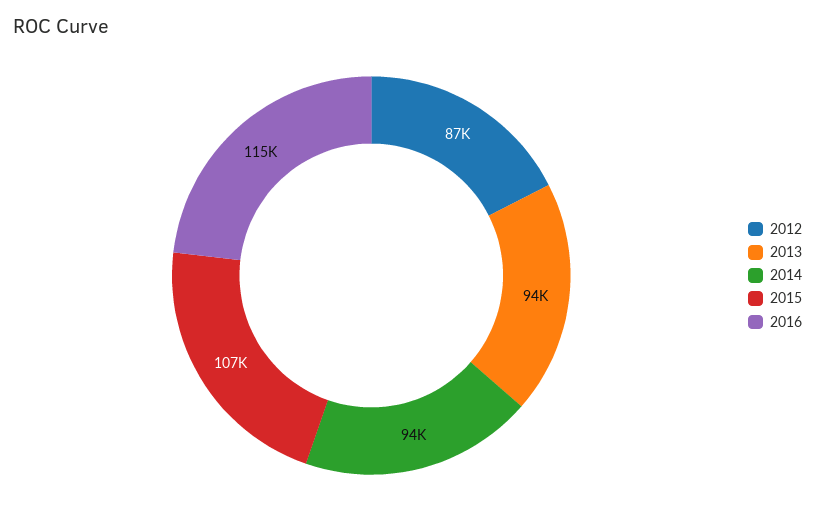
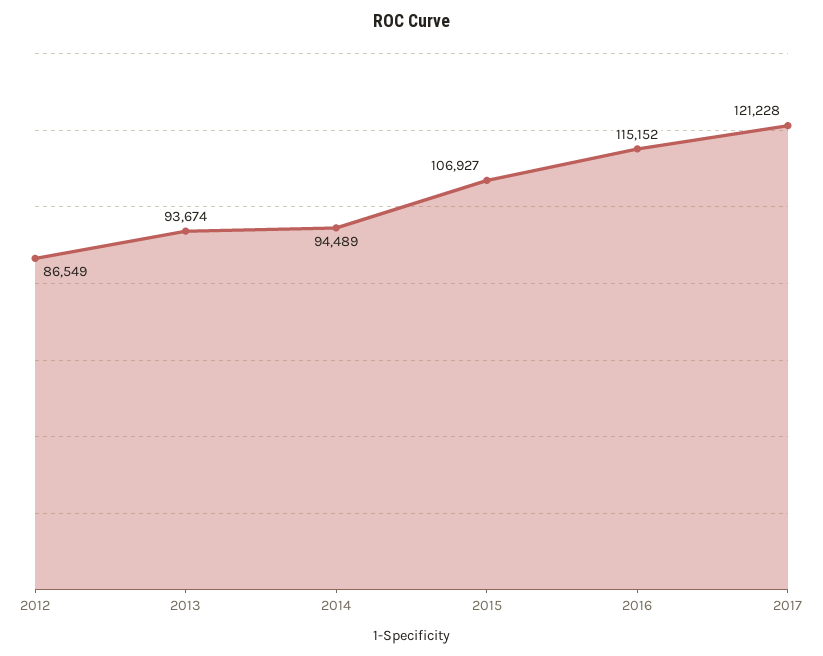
2017: none -> 121228

